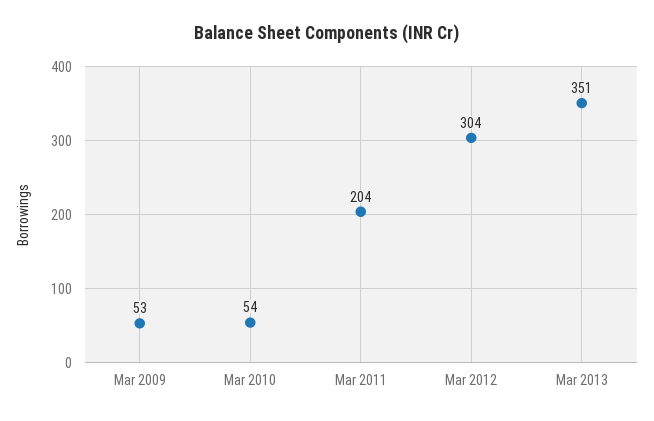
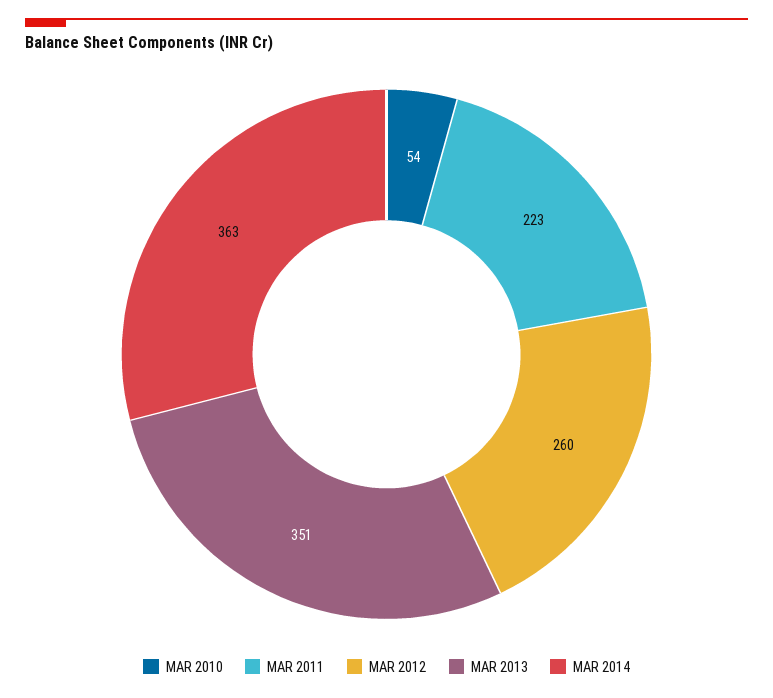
Mar 2009: 53 -> none
Mar 2011: 204 -> 223
Mar 2012: 304 -> 260
MAR 2014: none -> 363

